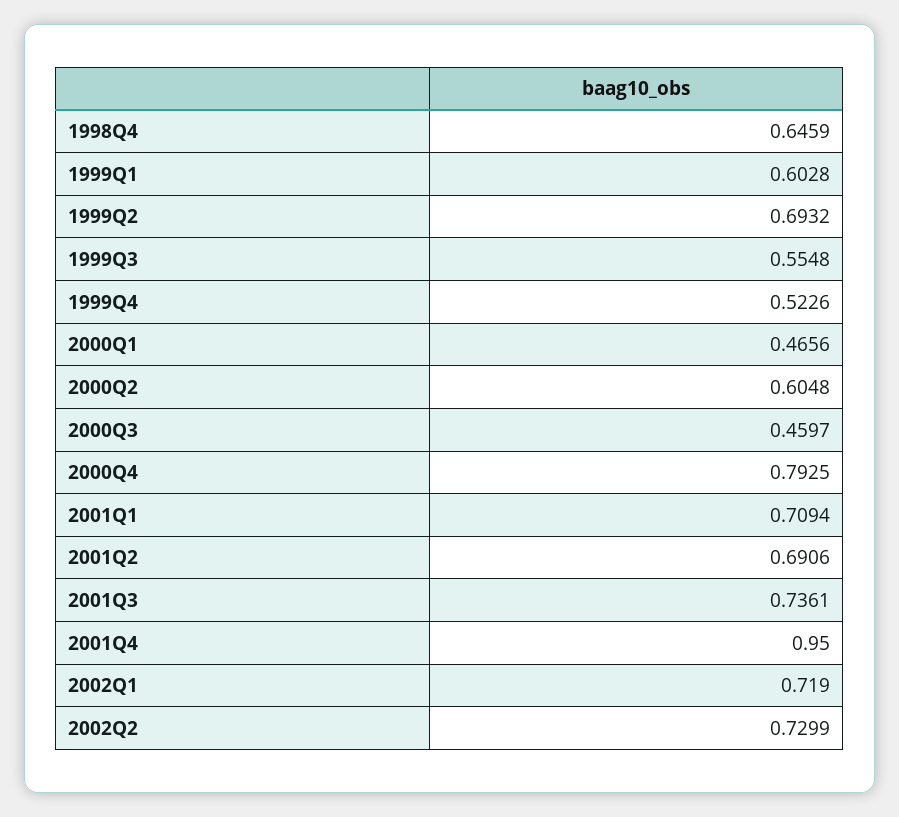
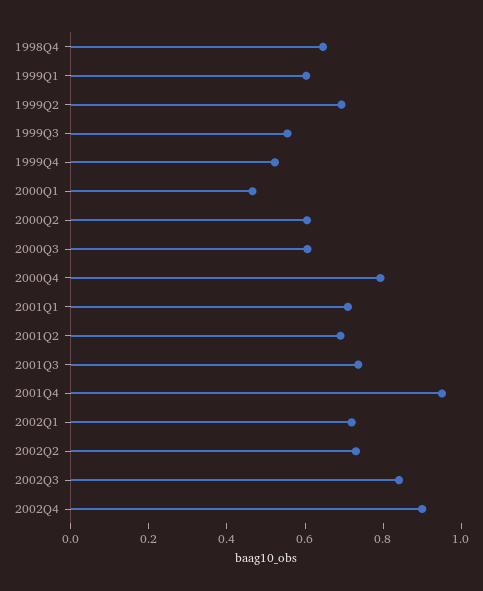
2000Q3: 0.4597 -> 0.6
2002Q3: none -> 0.85
2002Q4: none -> 0.9

